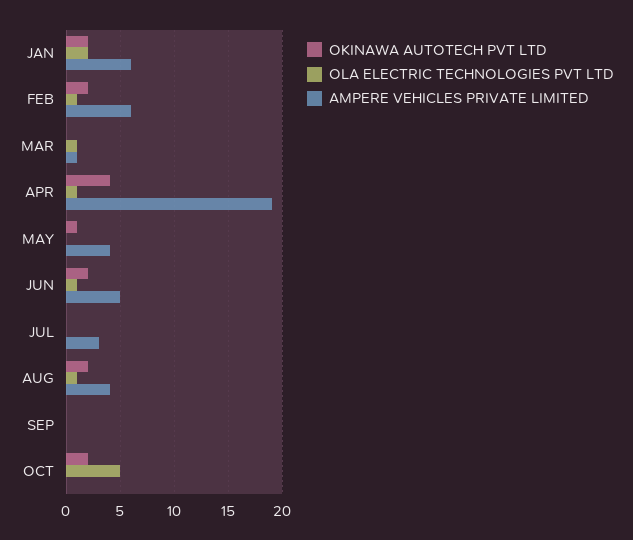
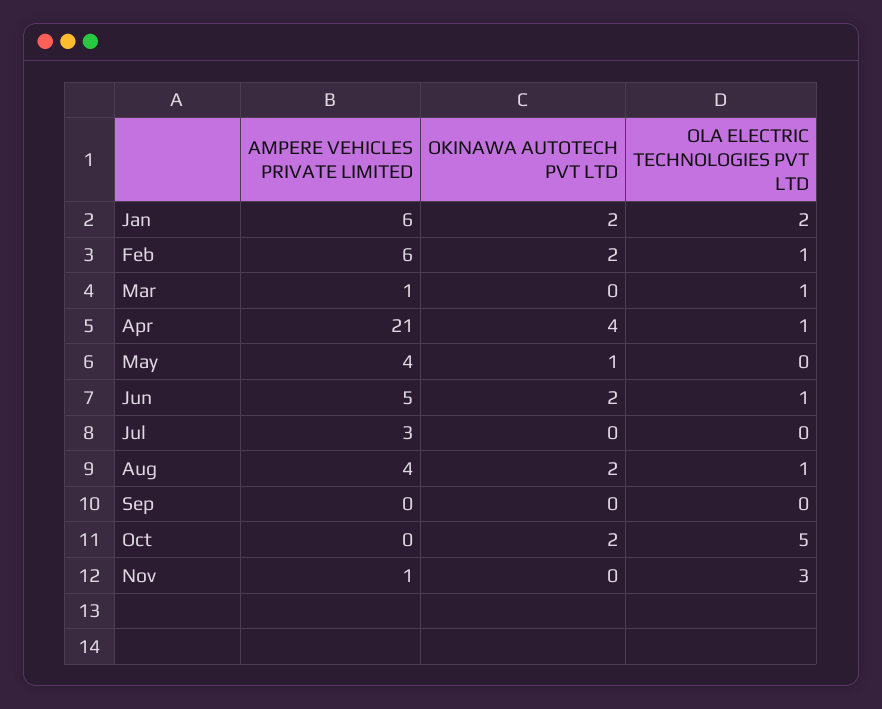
AMPERE VEHICLES PRIVATE LIMITED, APR: 19 -> 21
AMPERE VEHICLES PRIVATE LIMITED, Nov: none -> 1
OKINAWA AUTOTECH PVT LTD, Nov: none -> 0
OLA ELECTRIC TECHNOLOGIES PVT LTD, Nov: none -> 3

